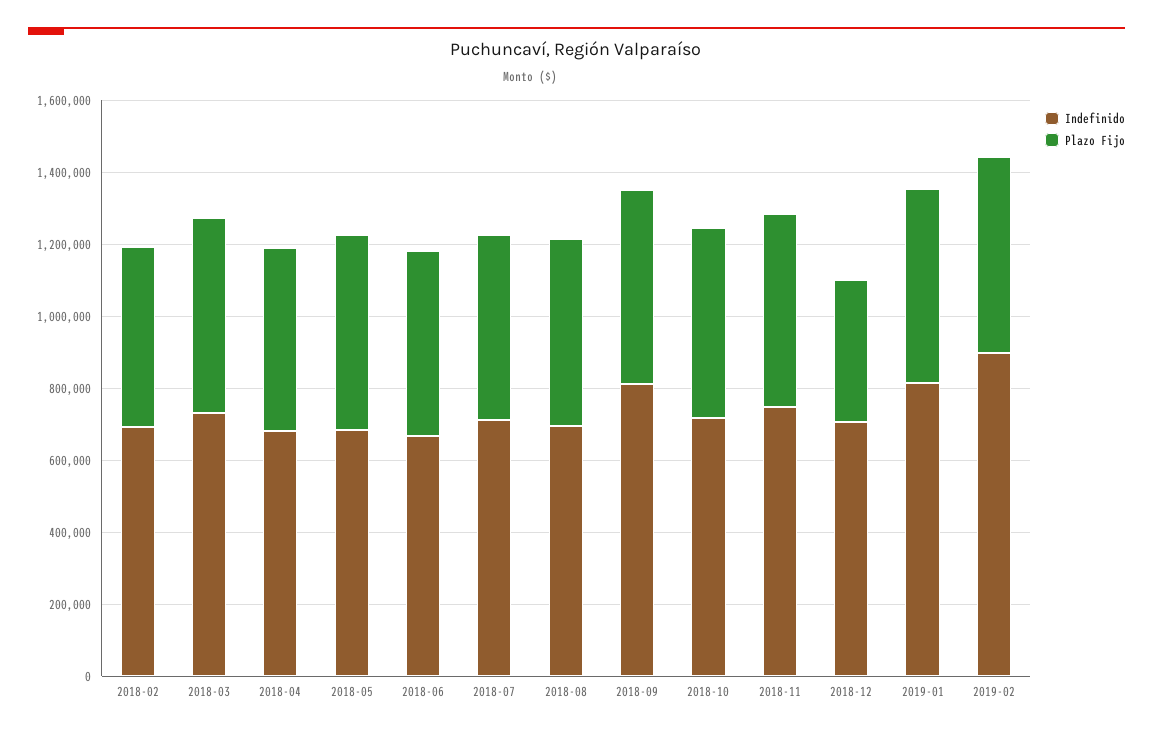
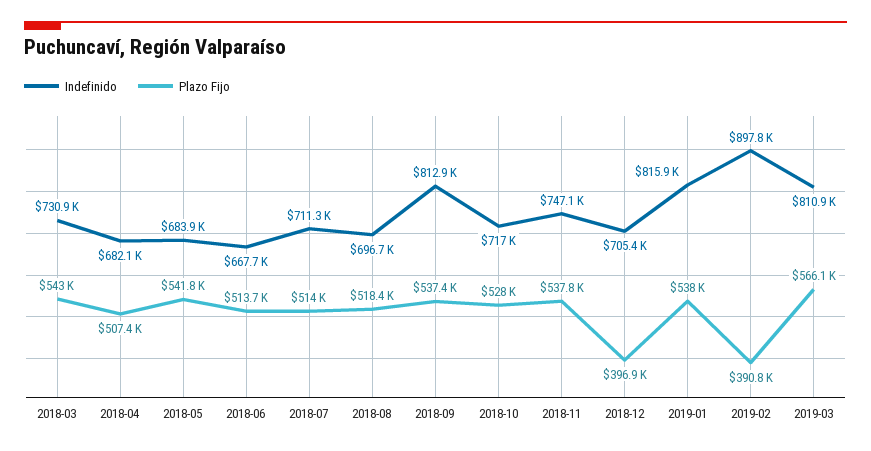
Indefinido, 2018-02: 700000 -> none
Plazo Fijo, 2018-02: 500000 -> none
Plazo Fijo, 2019-02: 550000 -> 390800
Indefinido, 2019-03: none -> 810900
Plazo Fijo, 2019-03: none -> 566100

